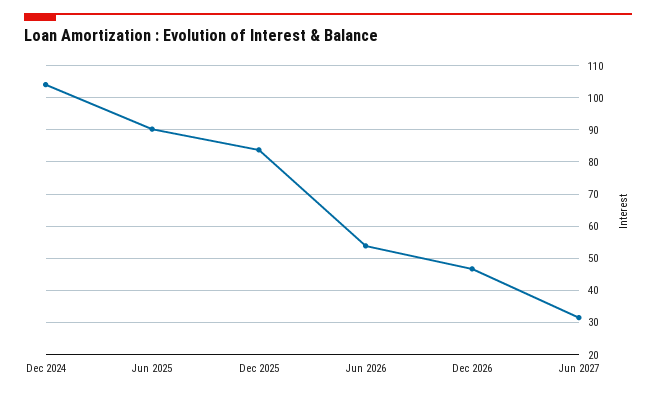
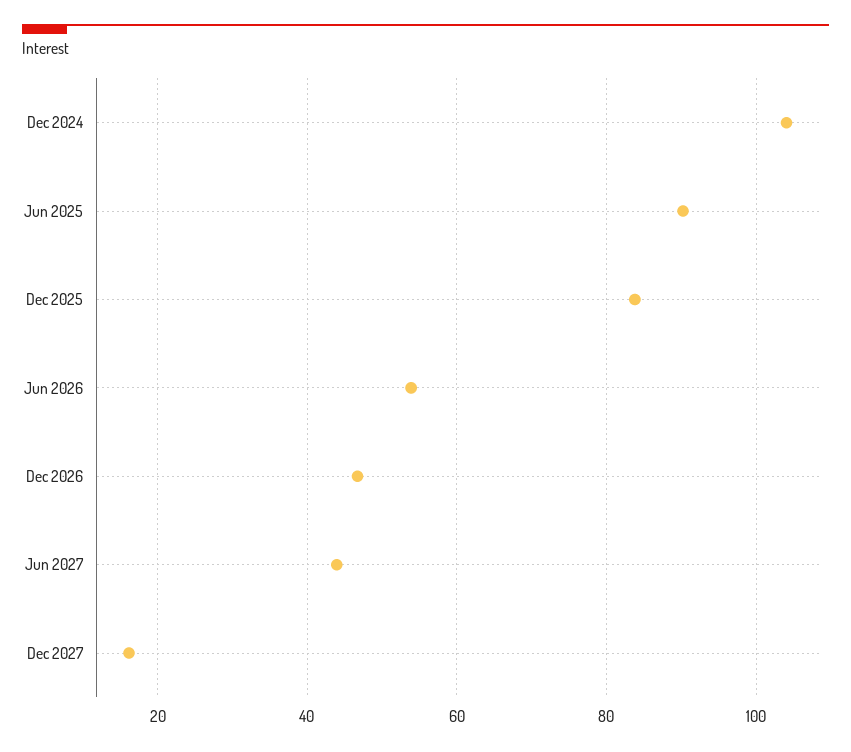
Jun 2027: 32 -> 44
Dec 2027: none -> 16

